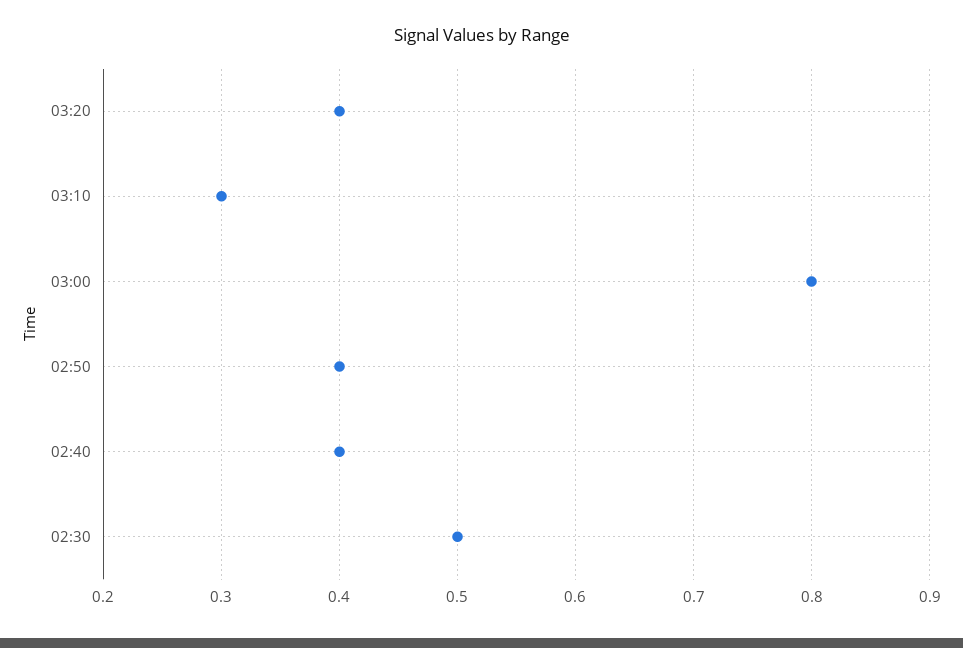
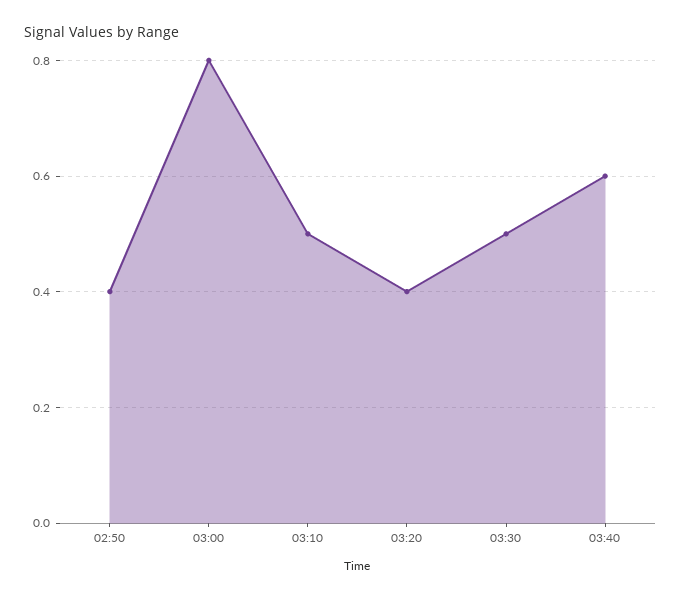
03:10: 0.3 -> 0.5
02:40: 0.4 -> none
02:30: 0.5 -> none
03:30: none -> 0.5
03:40: none -> 0.6

